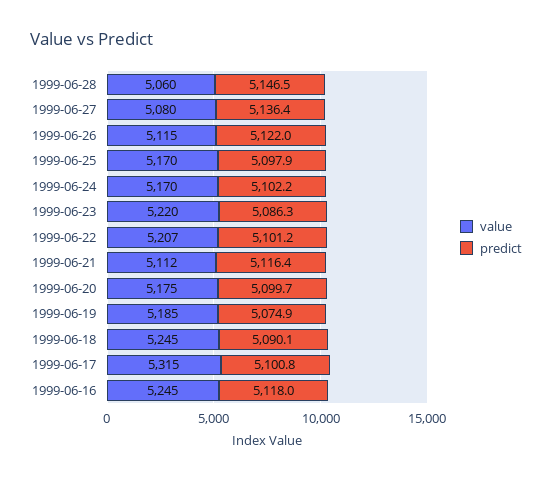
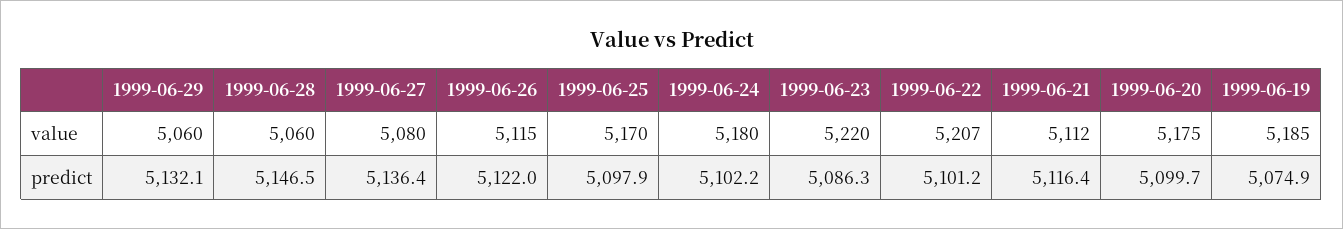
value, 1999-06-24: 5170 -> 5180
value, 1999-06-18: 5245 -> none
predict, 1999-06-18: 5090.1 -> none
value, 1999-06-17: 5315 -> none
predict, 1999-06-17: 5100.8 -> none
value, 1999-06-16: 5245 -> none
predict, 1999-06-16: 5118 -> none
value, 1999-06-29: none -> 5060
predict, 1999-06-29: none -> 5132.1

